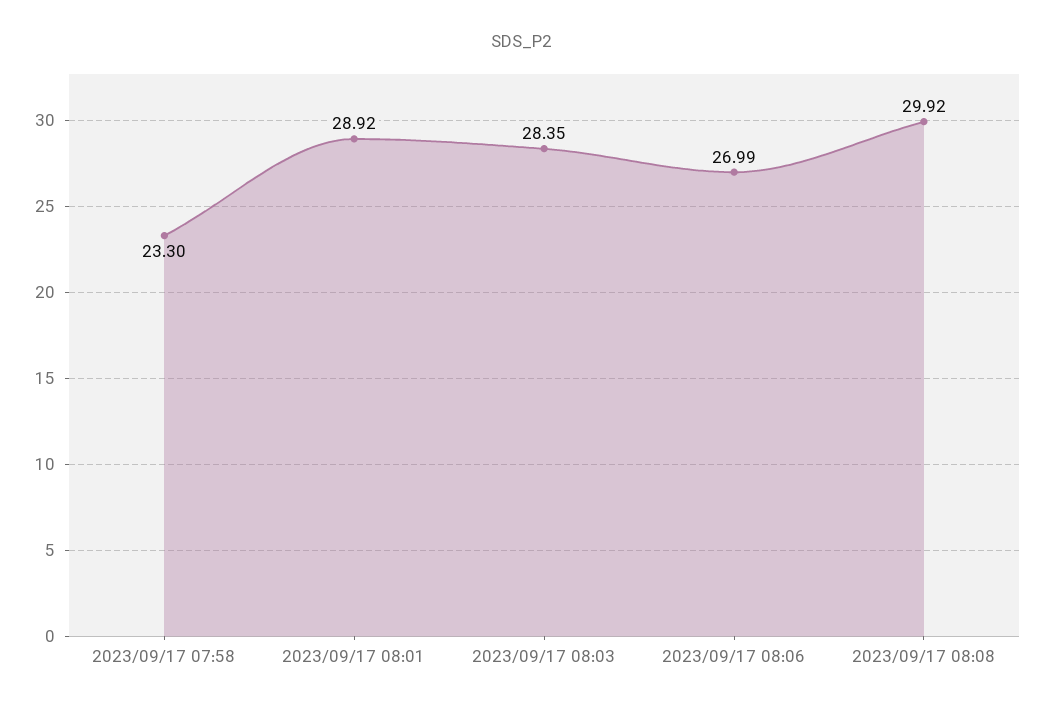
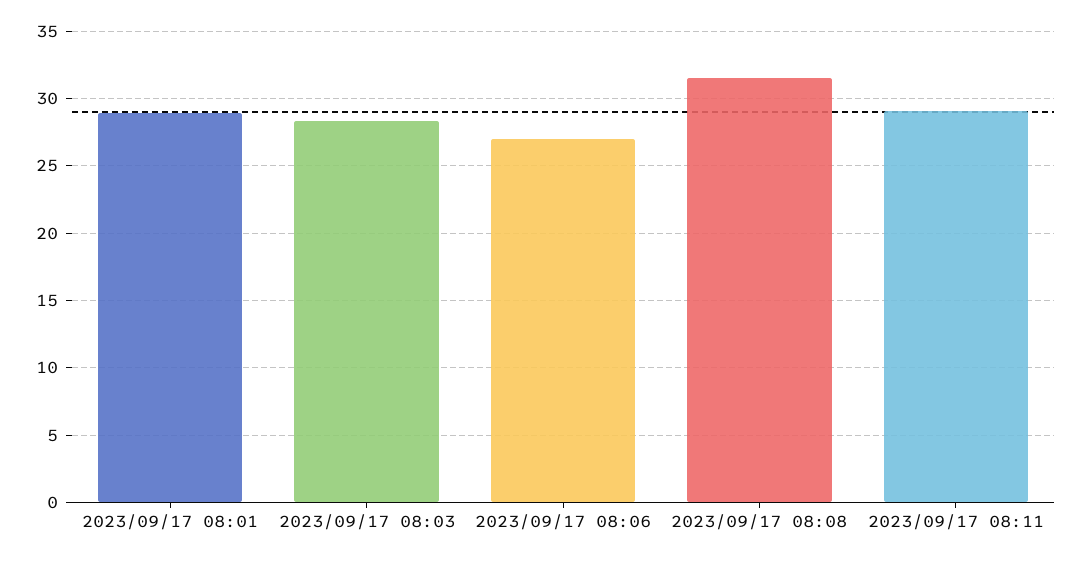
2023/09/17 07:58: 23.3 -> none
2023/09/17 08:08: 29.92 -> 31.5
2023/09/17 08:11: none -> 29

